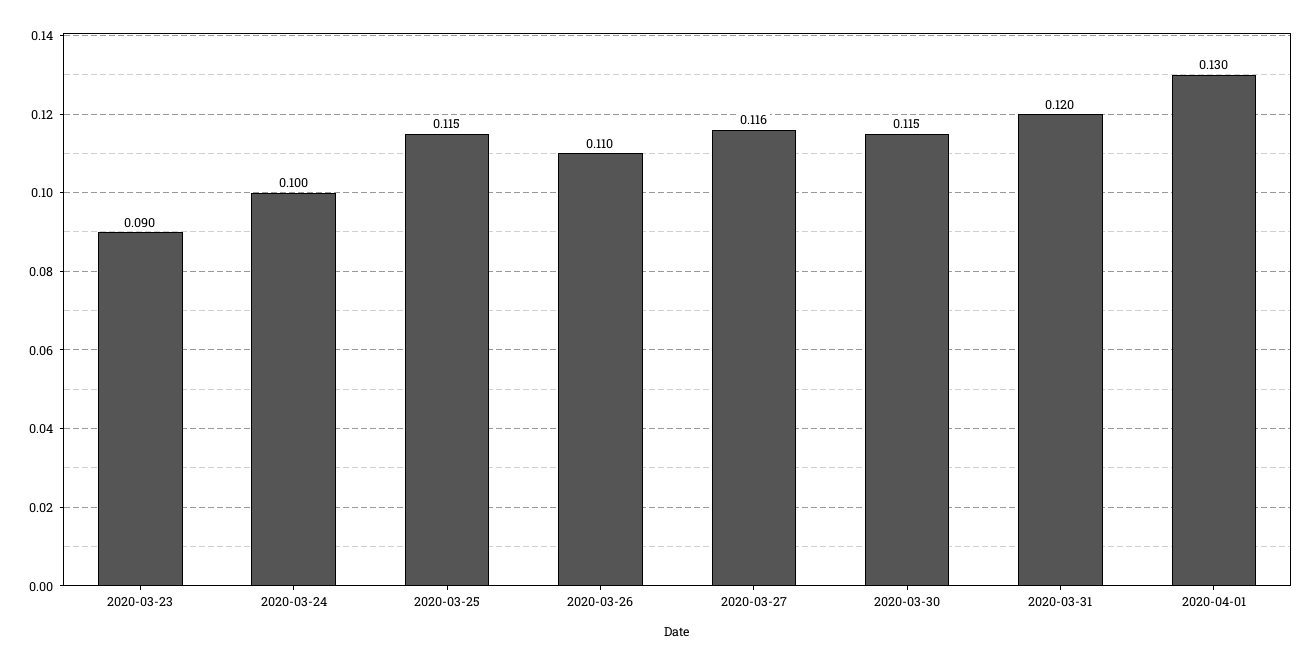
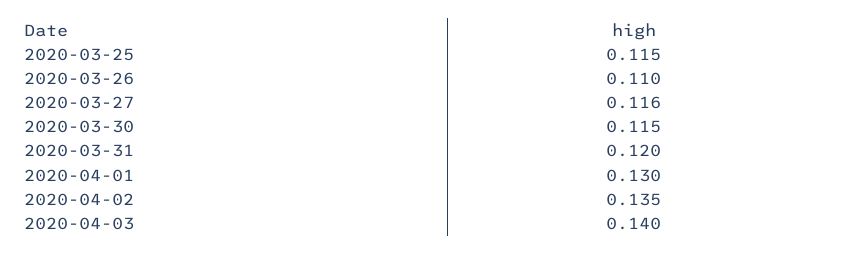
2020-03-23: 0.09 -> none
2020-03-24: 0.1 -> none
2020-04-02: none -> 0.135
2020-04-03: none -> 0.14

